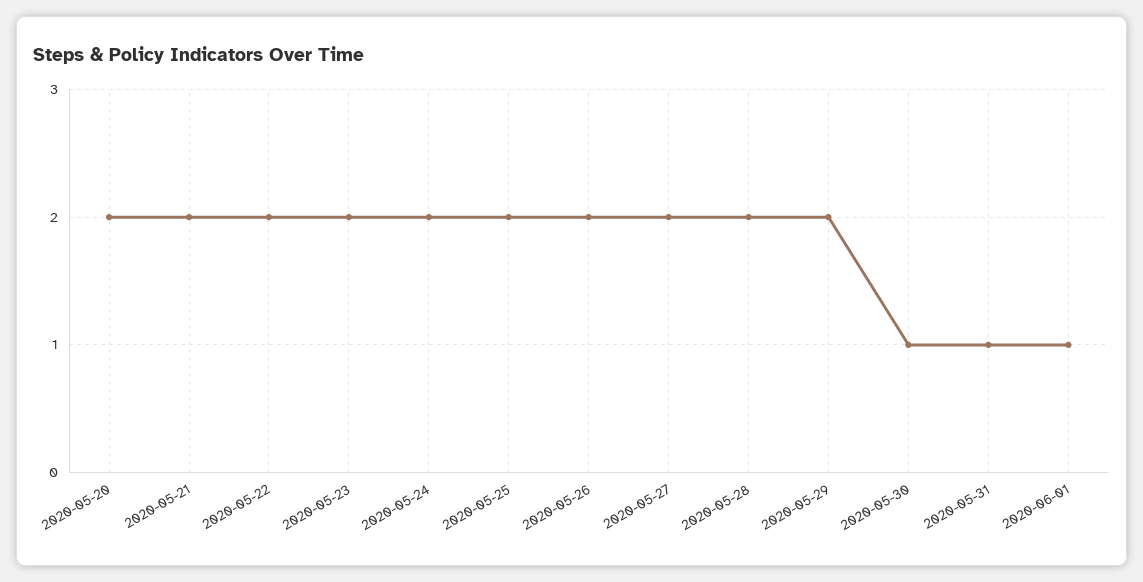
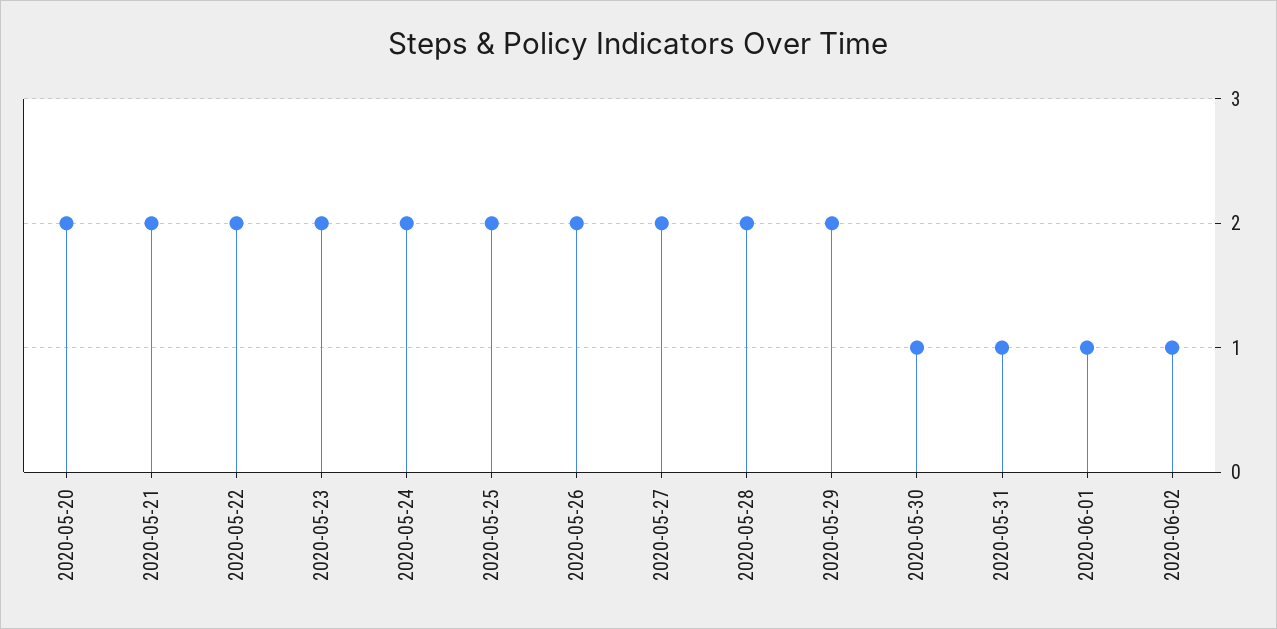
2020-06-02: none -> 1

